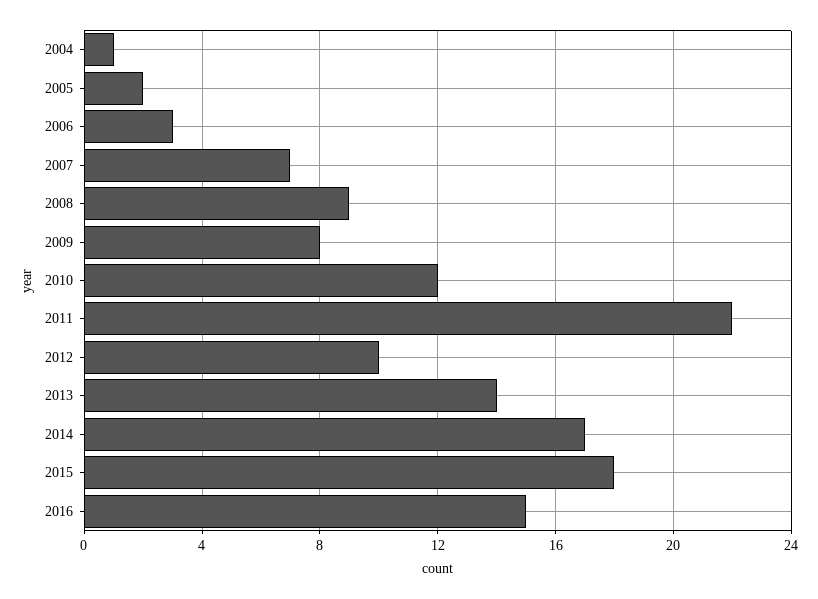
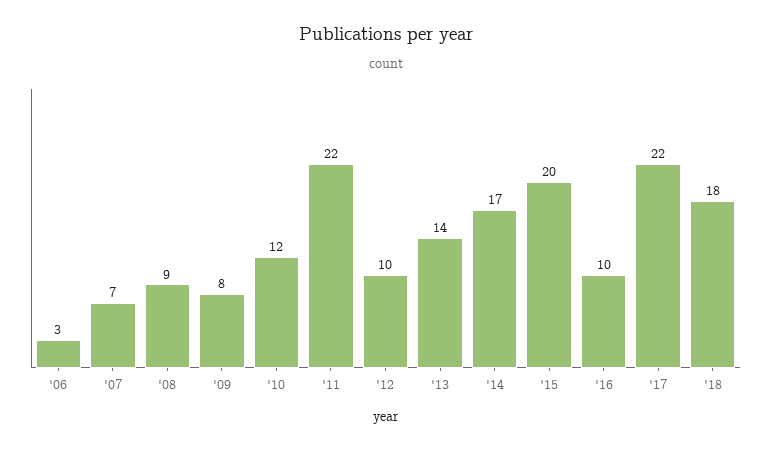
2004: 1 -> none
2005: 2 -> none
2015: 18 -> 20
2016: 15 -> 10
'17: none -> 22
'18: none -> 18

